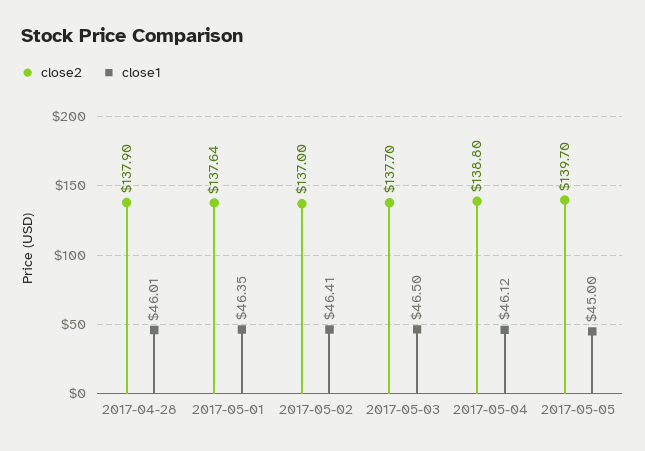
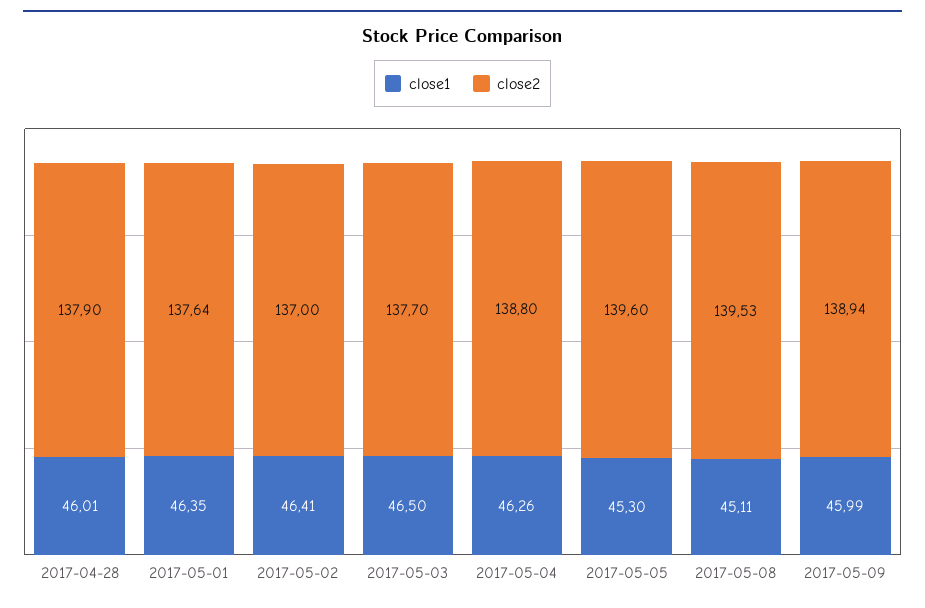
close1, 2017-05-04: 46.12 -> 46.26
close2, 2017-05-05: 139.7 -> 139.6
close1, 2017-05-05: 45 -> 45.3
close1, 2017-05-08: none -> 45.11
close2, 2017-05-08: none -> 139.53
close1, 2017-05-09: none -> 45.99
close2, 2017-05-09: none -> 138.94

